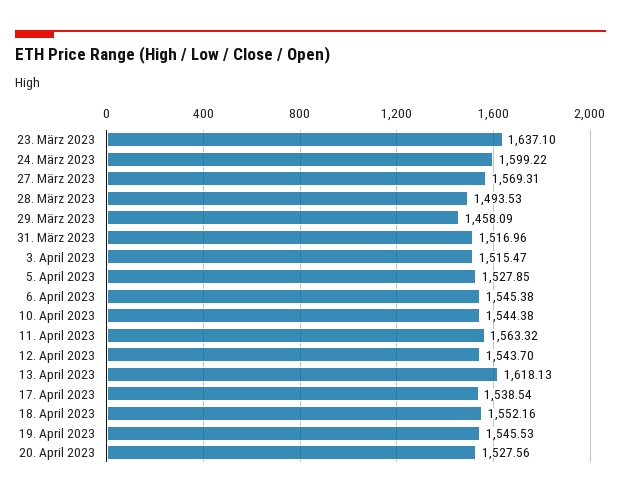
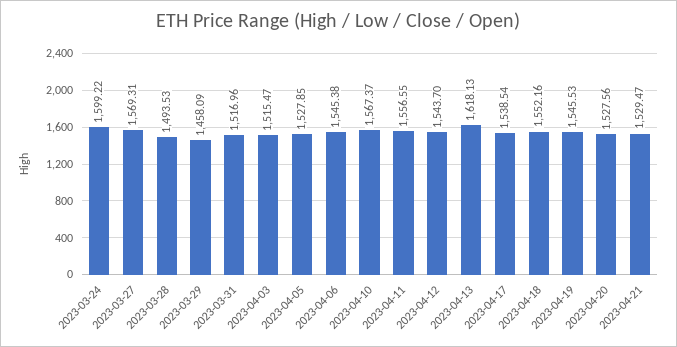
23. März 2023: 1637.1 -> none
10. April 2023: 1544.38 -> 1567.37
11. April 2023: 1563.32 -> 1556.55
2023-04-21: none -> 1529.47

